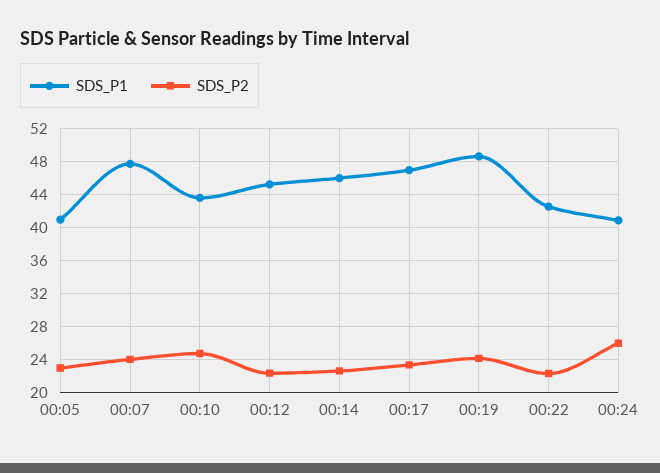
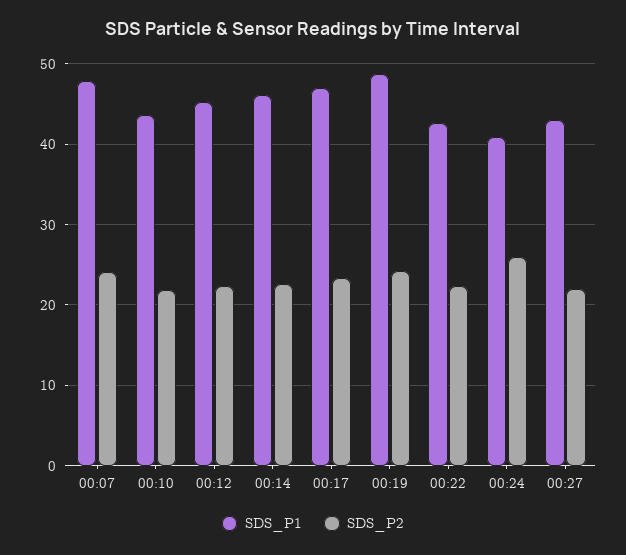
SDS_P1, 00:05: 41 -> none
SDS_P2, 00:05: 23 -> none
SDS_P2, 00:10: 25 -> 22
SDS_P1, 00:27: none -> 43
SDS_P2, 00:27: none -> 22

